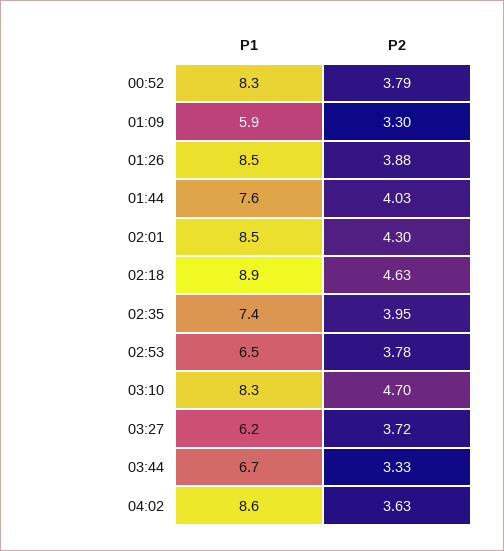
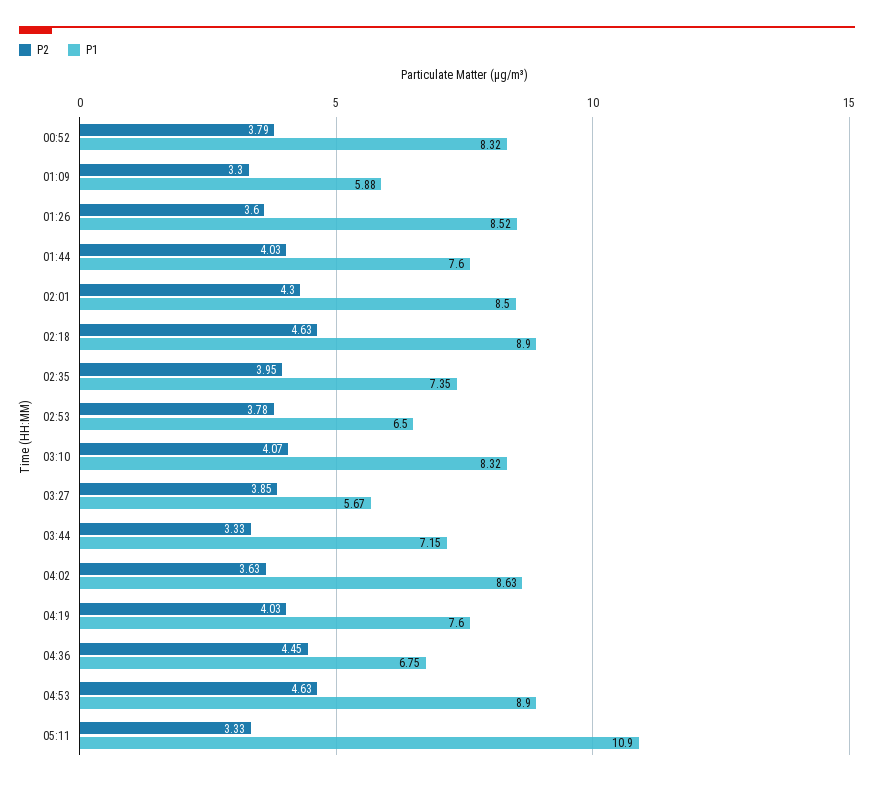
P2, 01:26: 3.88 -> 3.6
P2, 03:10: 4.7 -> 4.07
P1, 03:27: 6.2 -> 5.67
P2, 03:27: 3.72 -> 3.85
P1, 03:44: 6.7 -> 7.15
P2, 04:19: none -> 4.03
P1, 04:19: none -> 7.6
P2, 04:36: none -> 4.45
P1, 04:36: none -> 6.75
P2, 04:53: none -> 4.63
P1, 04:53: none -> 8.9
P2, 05:11: none -> 3.33
P1, 05:11: none -> 10.9

